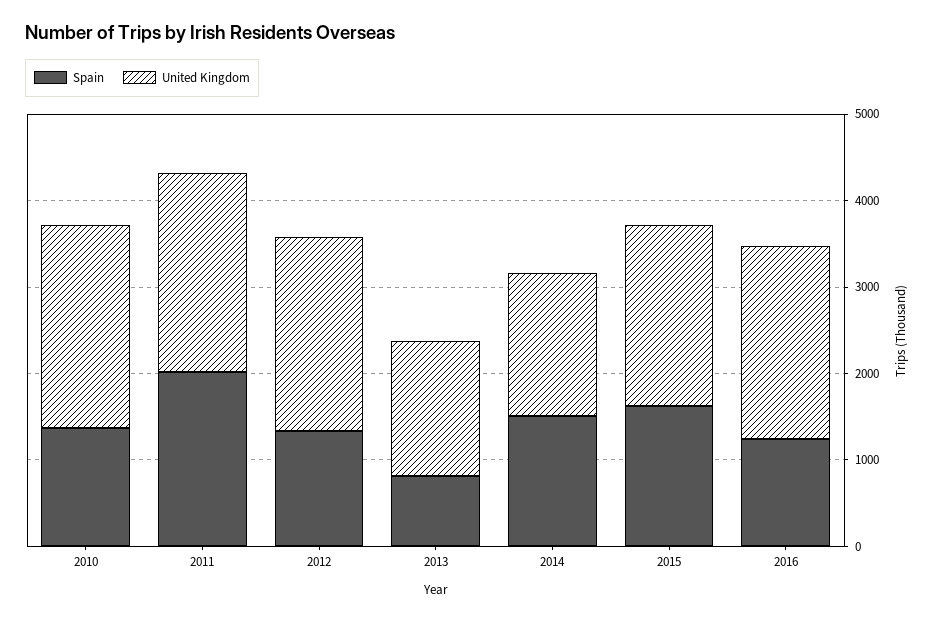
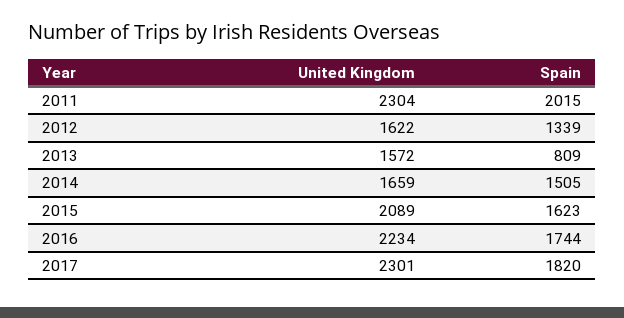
Spain, 2010: 1400 -> none
United Kingdom, 2010: 2400 -> none
United Kingdom, 2012: 2200 -> 1622
Spain, 2016: 1200 -> 1744
United Kingdom, 2017: none -> 2301
Spain, 2017: none -> 1820

